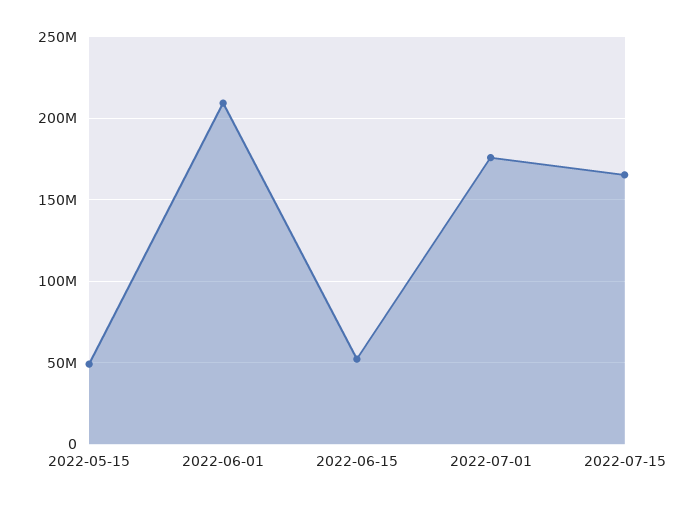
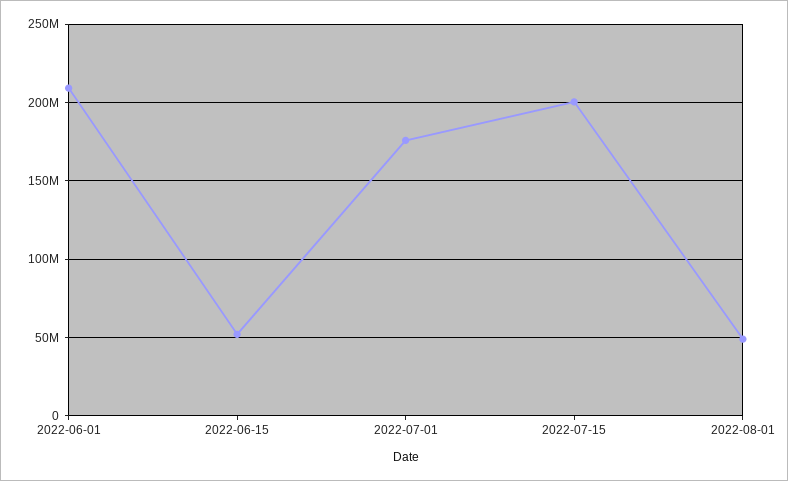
2022-05-15: 50000000 -> none
2022-07-15: 165000000 -> 200000000
2022-08-01: none -> 50000000

